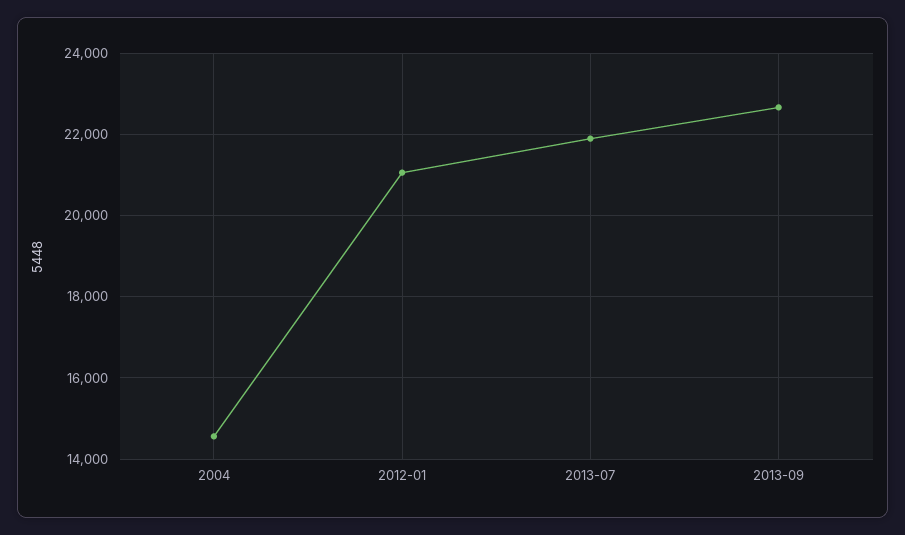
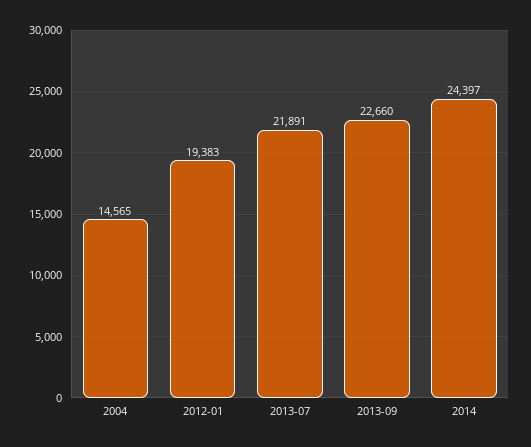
2012-01: 21000 -> 19383
2014: none -> 24397

